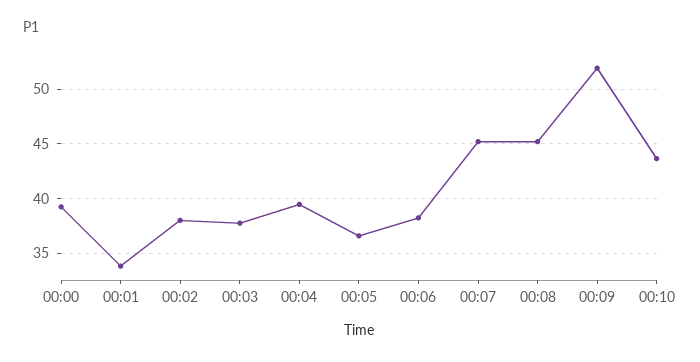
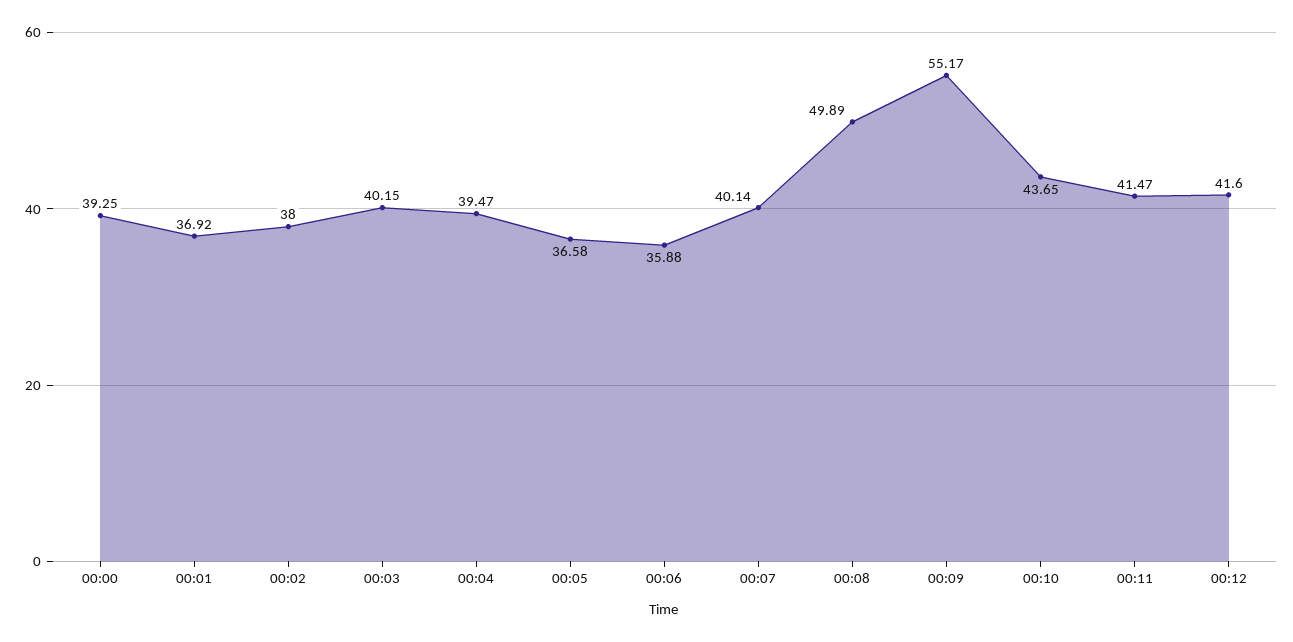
00:01: 34 -> 36.92
00:03: 38 -> 40.15
00:06: 38 -> 35.88
00:07: 45 -> 40.14
00:08: 45 -> 49.89
00:09: 52 -> 55.17
00:11: none -> 41.47
00:12: none -> 41.6

